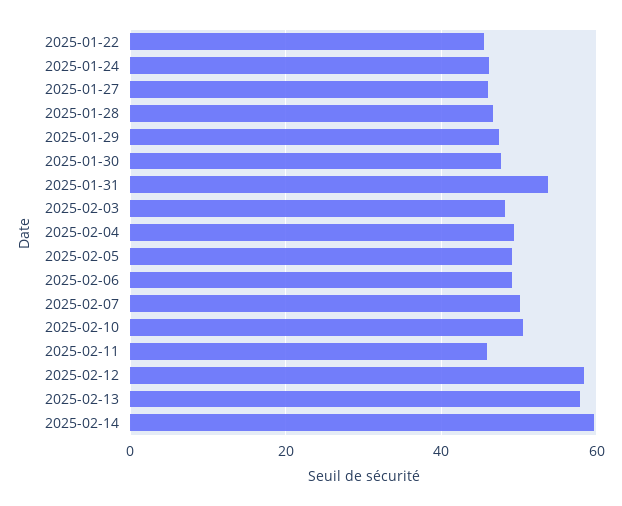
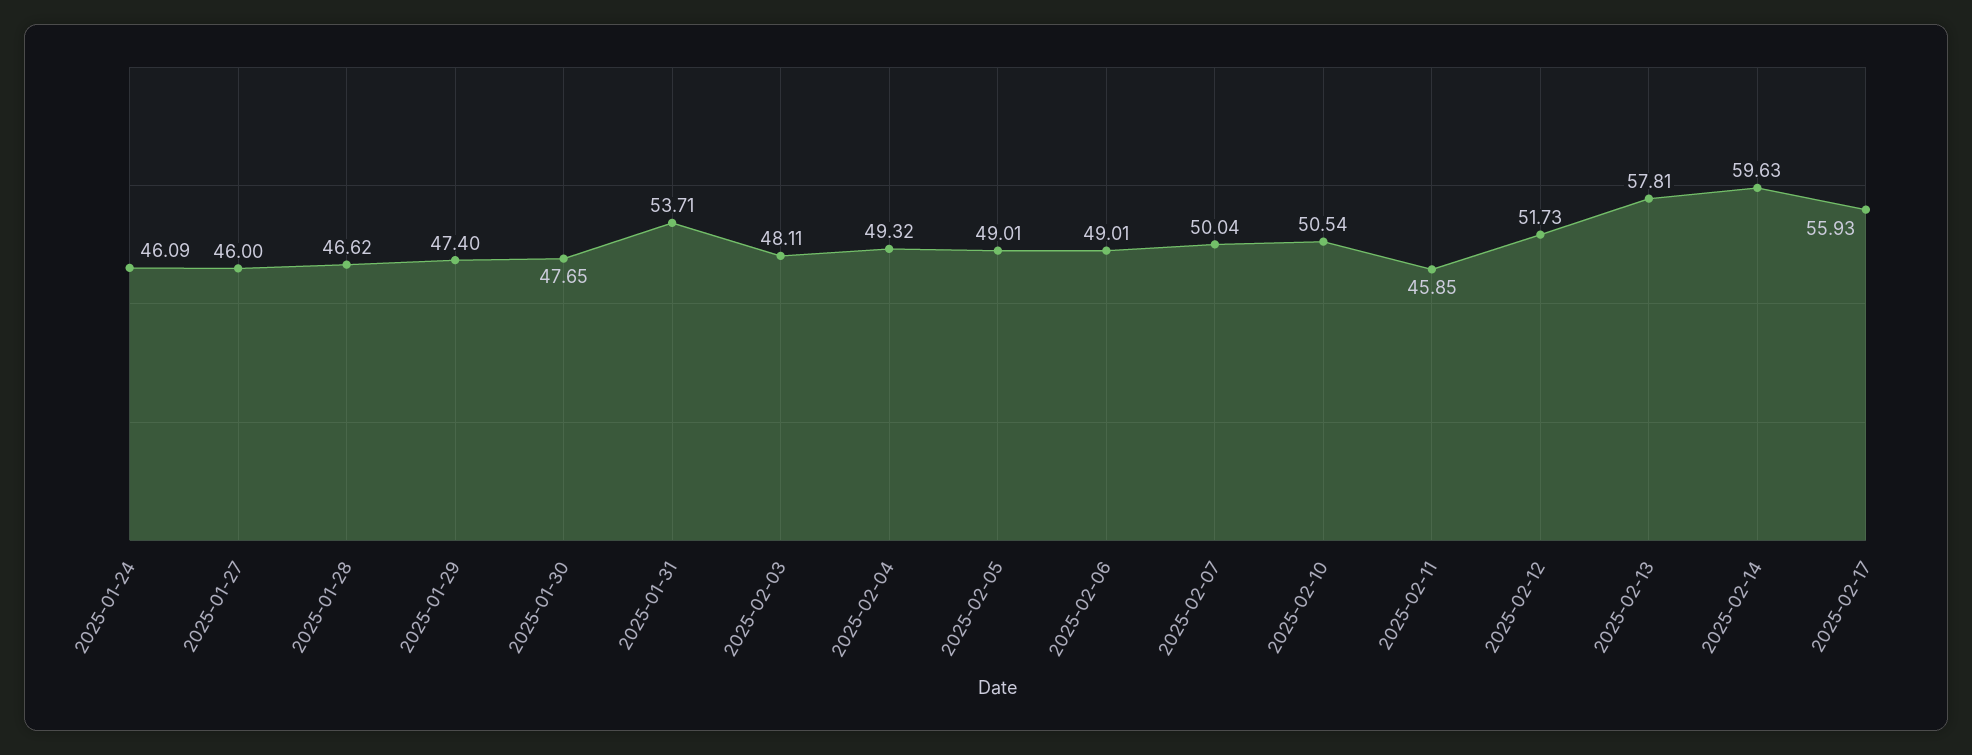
2025-01-22: 46 -> none
2025-02-12: 58 -> 51.73
2025-02-17: none -> 55.93

